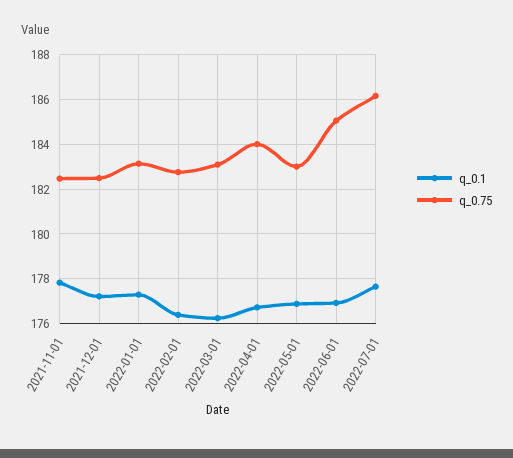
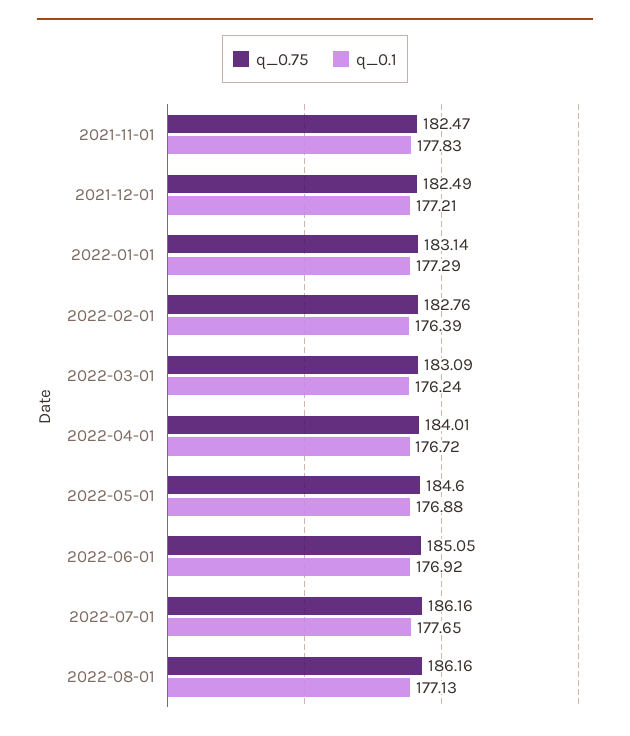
q_0.75, 2022-05-01: 183 -> 184.6
q_0.75, 2022-08-01: none -> 186.16
q_0.1, 2022-08-01: none -> 177.13

